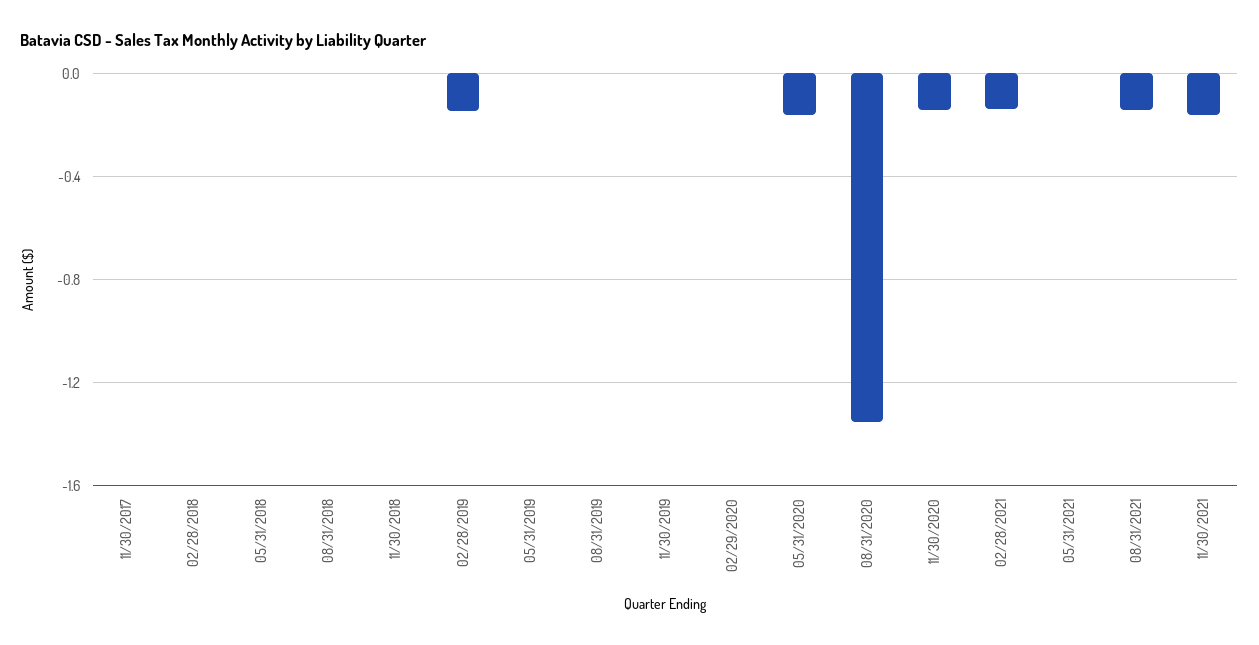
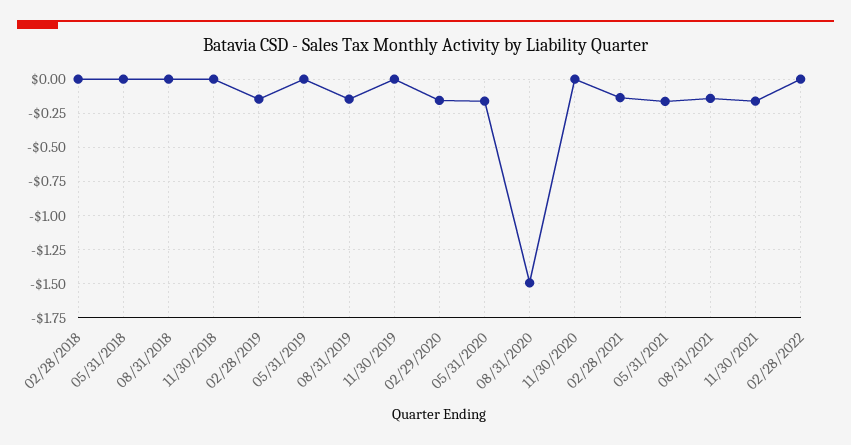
11/30/2017: 0 -> none
08/31/2019: 0 -> -0.15
02/29/2020: 0 -> -0.15
08/31/2020: -1.35 -> -1.5
11/30/2020: -0.15 -> 0
05/31/2021: 0 -> -0.15
02/28/2022: none -> 0

